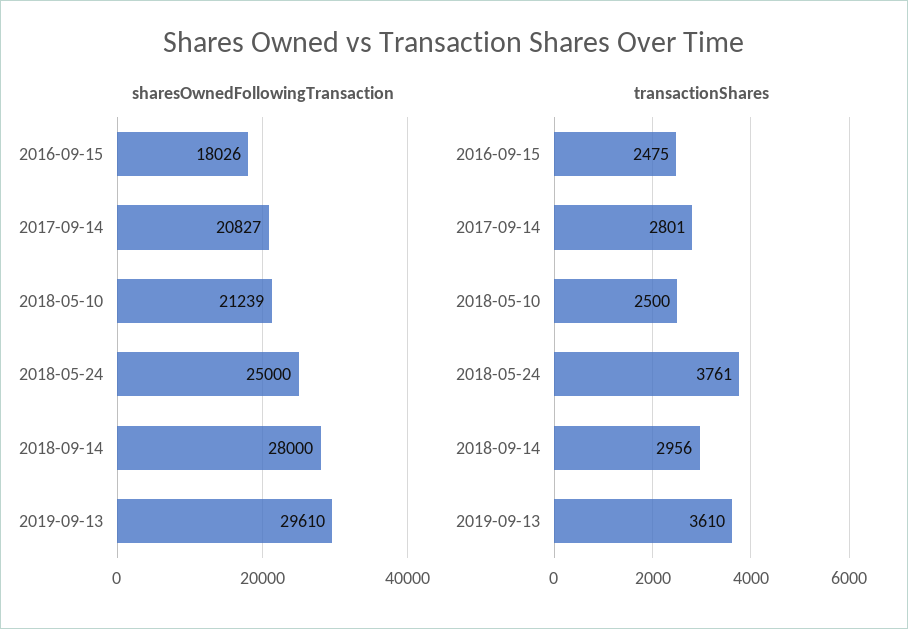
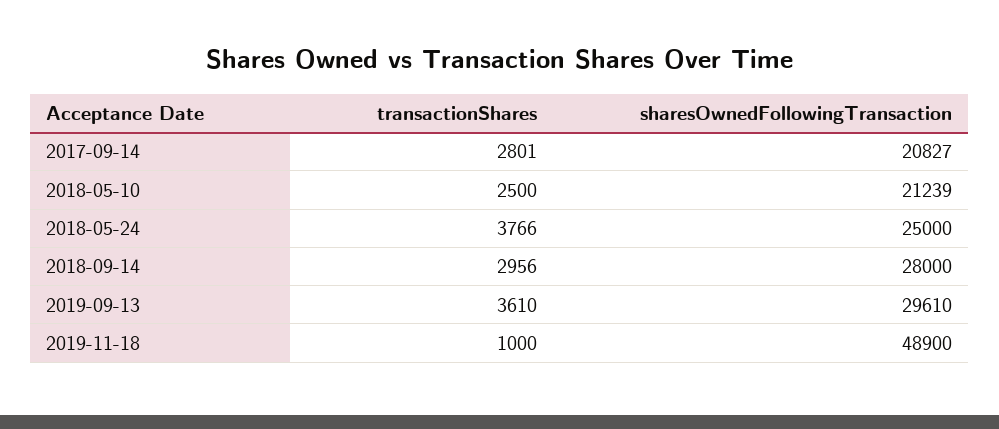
sharesOwnedFollowingTransaction, 2016-09-15: 18026 -> none
transactionShares, 2016-09-15: 2475 -> none
transactionShares, 2018-05-24: 3761 -> 3766
transactionShares, 2019-11-18: none -> 1000
sharesOwnedFollowingTransaction, 2019-11-18: none -> 48900

